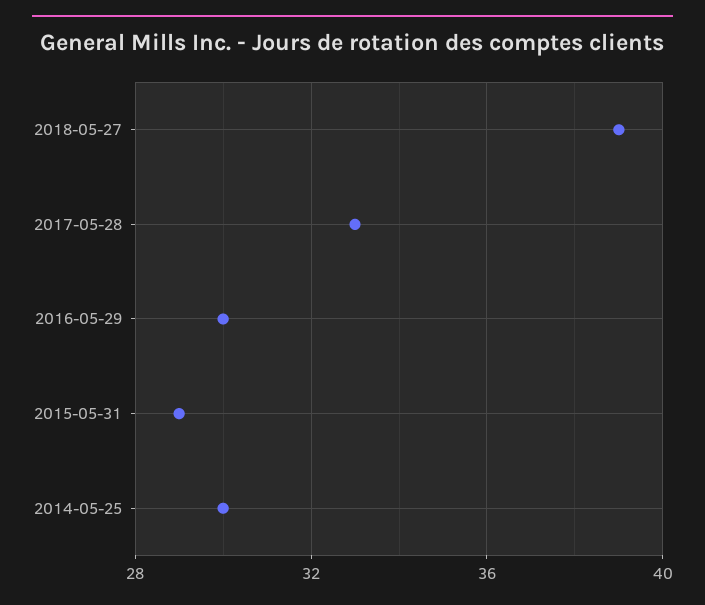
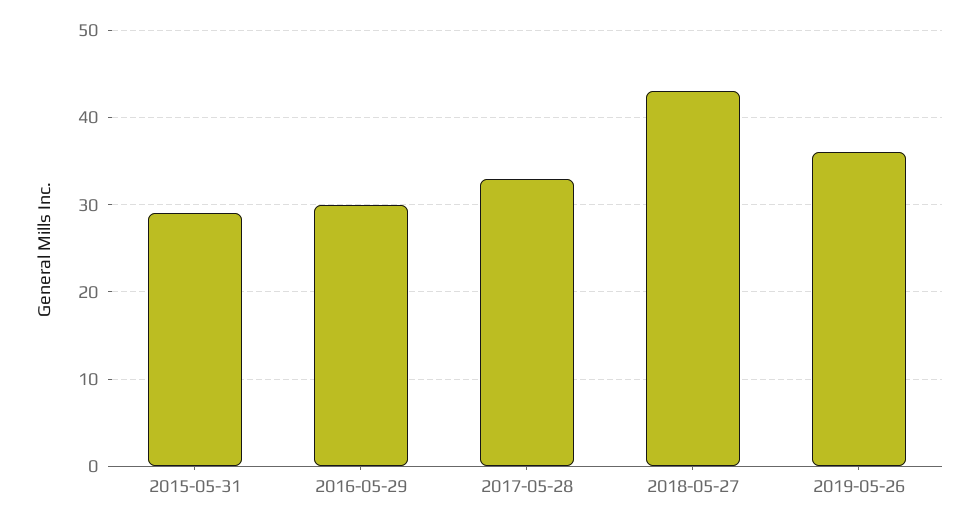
2018-05-27: 39 -> 43
2014-05-25: 30 -> none
2019-05-26: none -> 36

